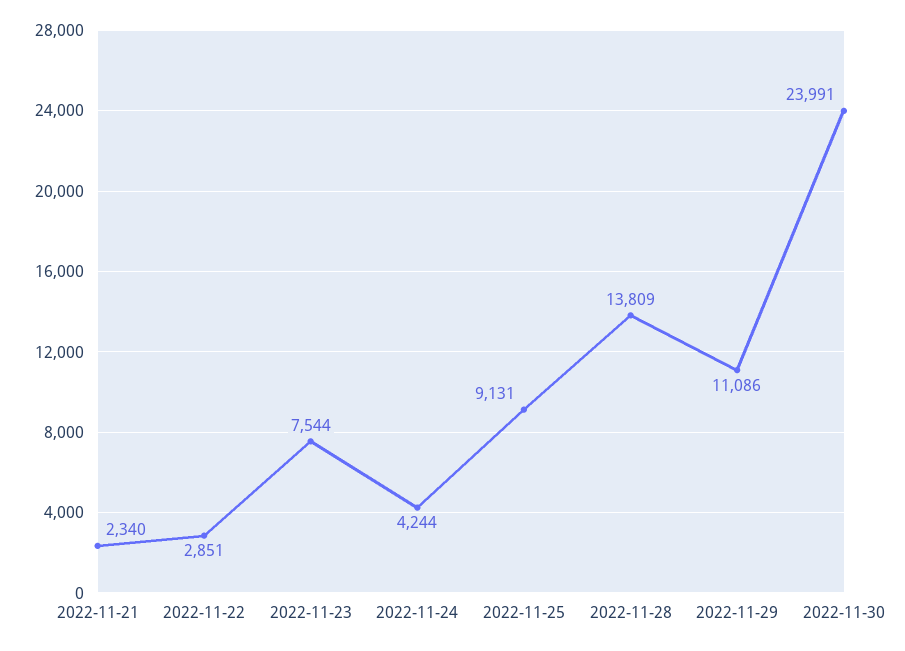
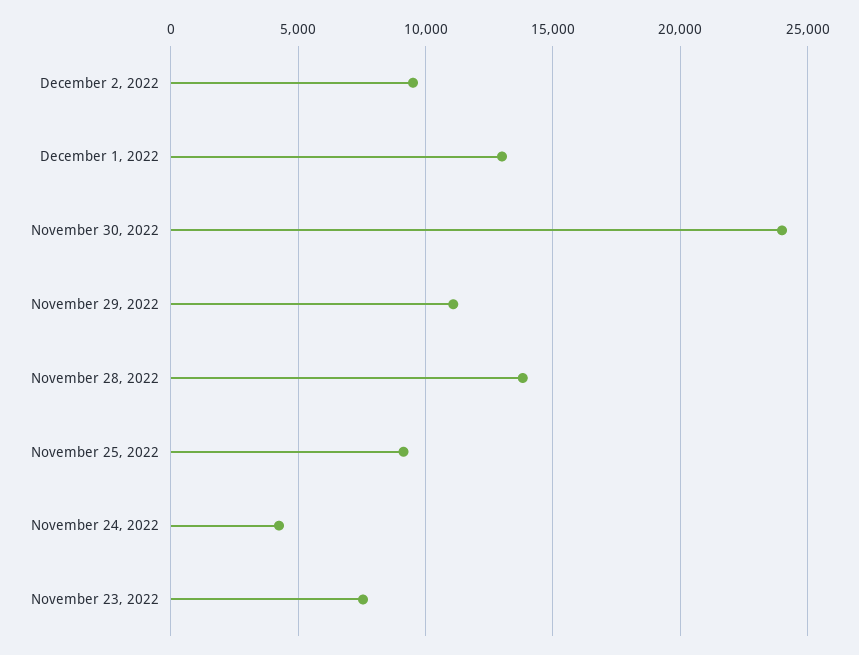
2022-11-21: 2340 -> none
2022-11-22: 2851 -> none
December 2, 2022: none -> 9500
December 1, 2022: none -> 13000

